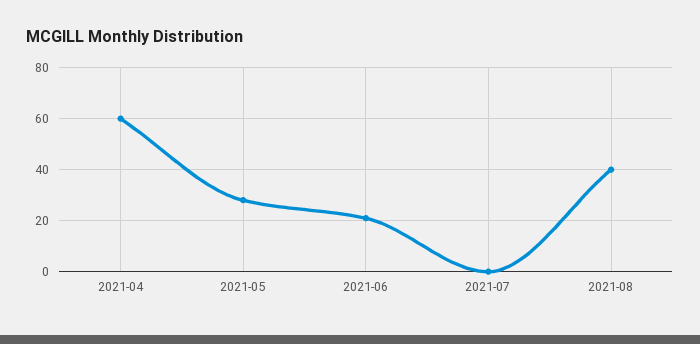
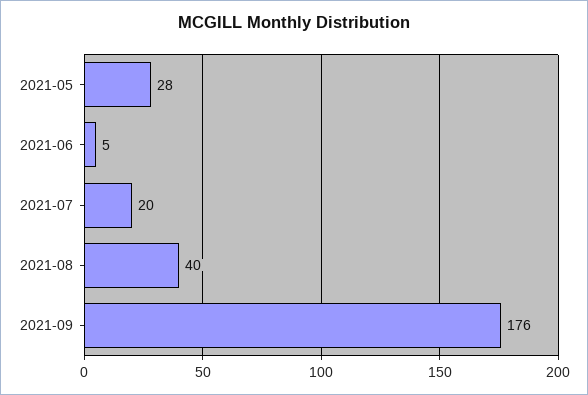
2021-04: 60 -> none
2021-06: 20 -> 5
2021-07: 0 -> 20
2021-09: none -> 176

